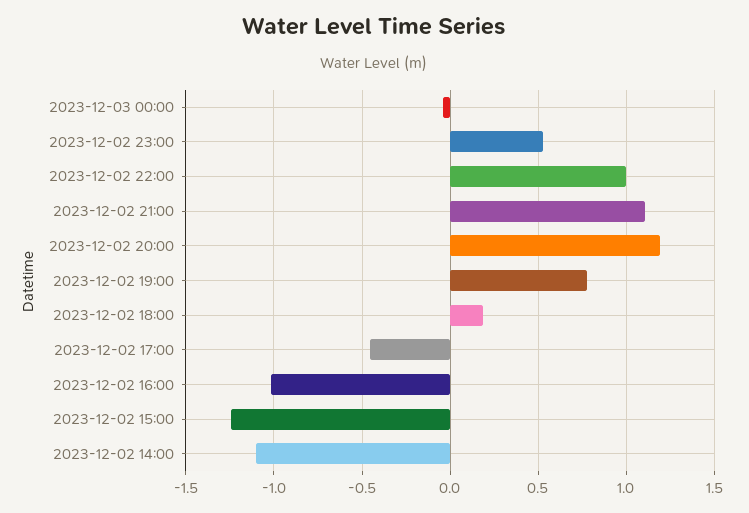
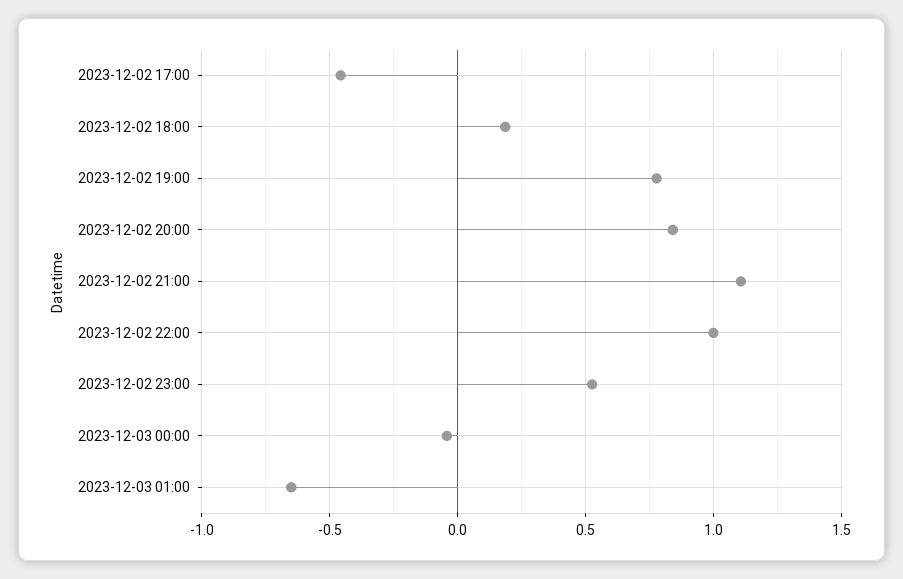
2023-12-02 20:00: 1.2 -> 0.85
2023-12-02 16:00: -1 -> none
2023-12-02 15:00: -1.25 -> none
2023-12-02 14:00: -1.1 -> none
2023-12-03 01:00: none -> -0.65

